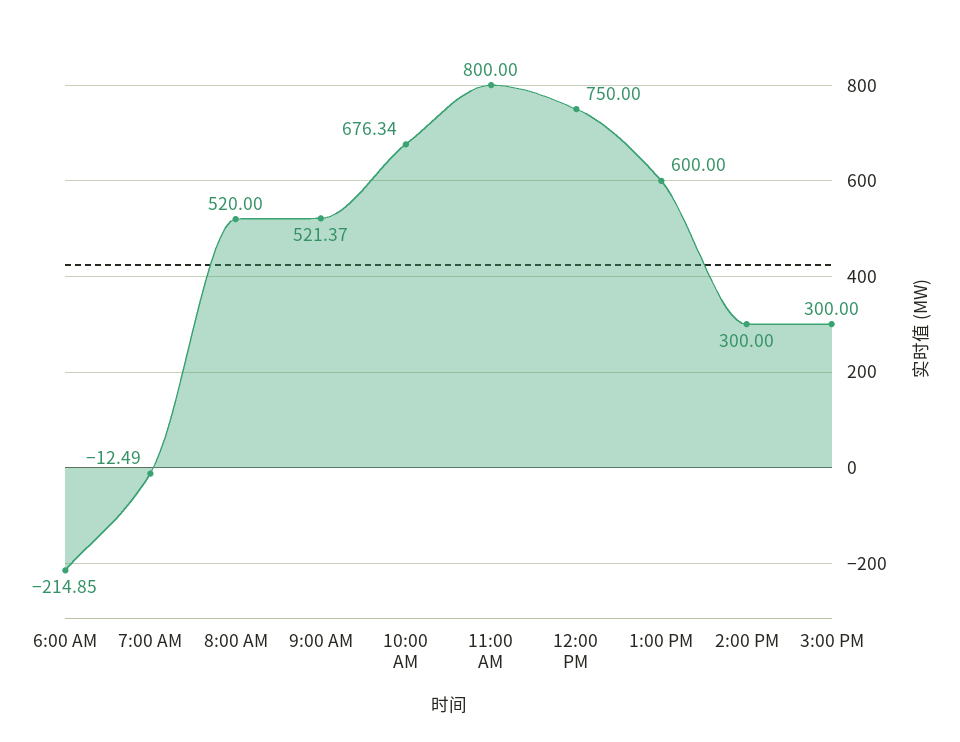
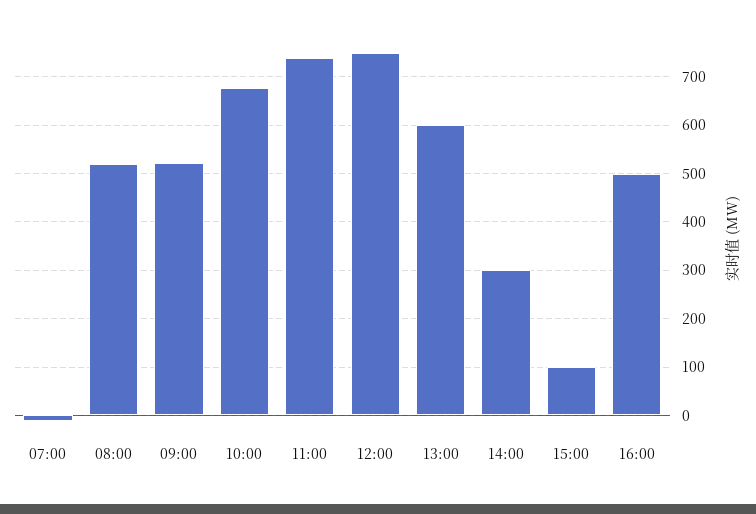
6:00 AM: -214.85 -> none
11:00 AM: 800 -> 740
3:00 PM: 300 -> 100
16:00: none -> 500

